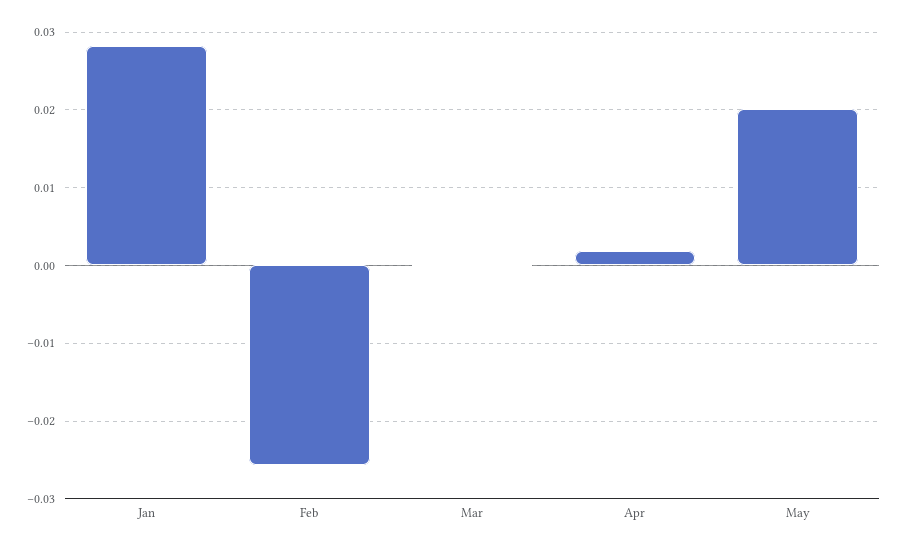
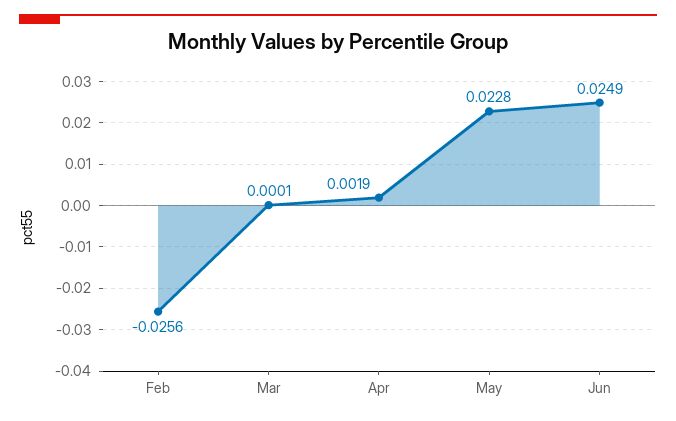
Jan: 0.028 -> none
May: 0.02 -> 0.0228
Jun: none -> 0.0249

